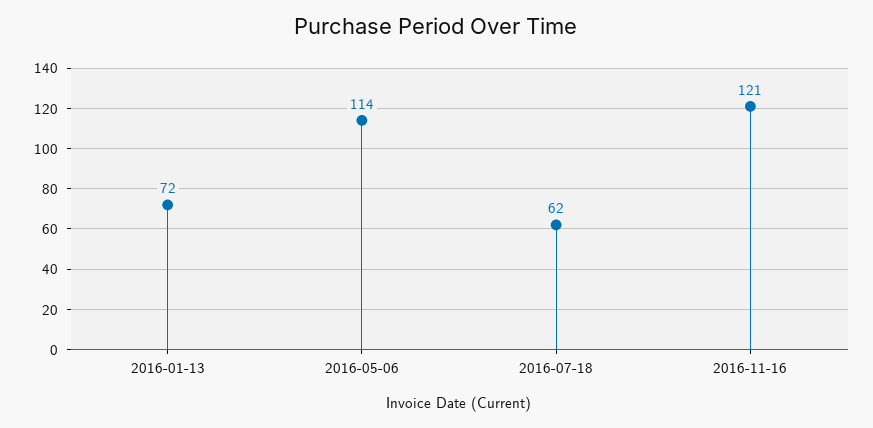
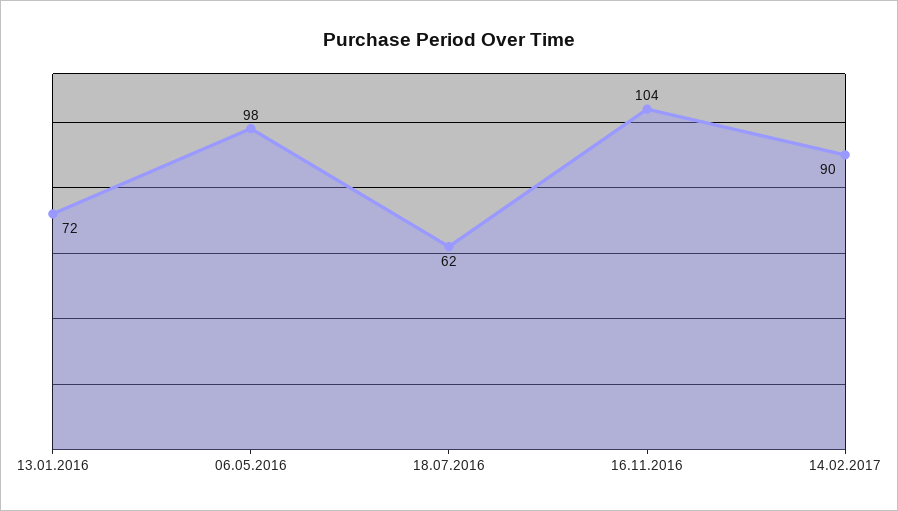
2016-05-06: 114 -> 98
2016-11-16: 121 -> 104
14.02.2017: none -> 90

